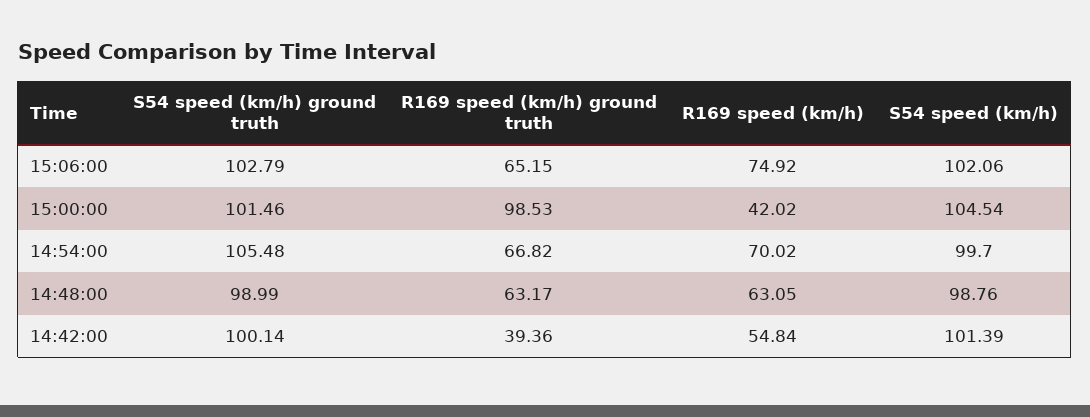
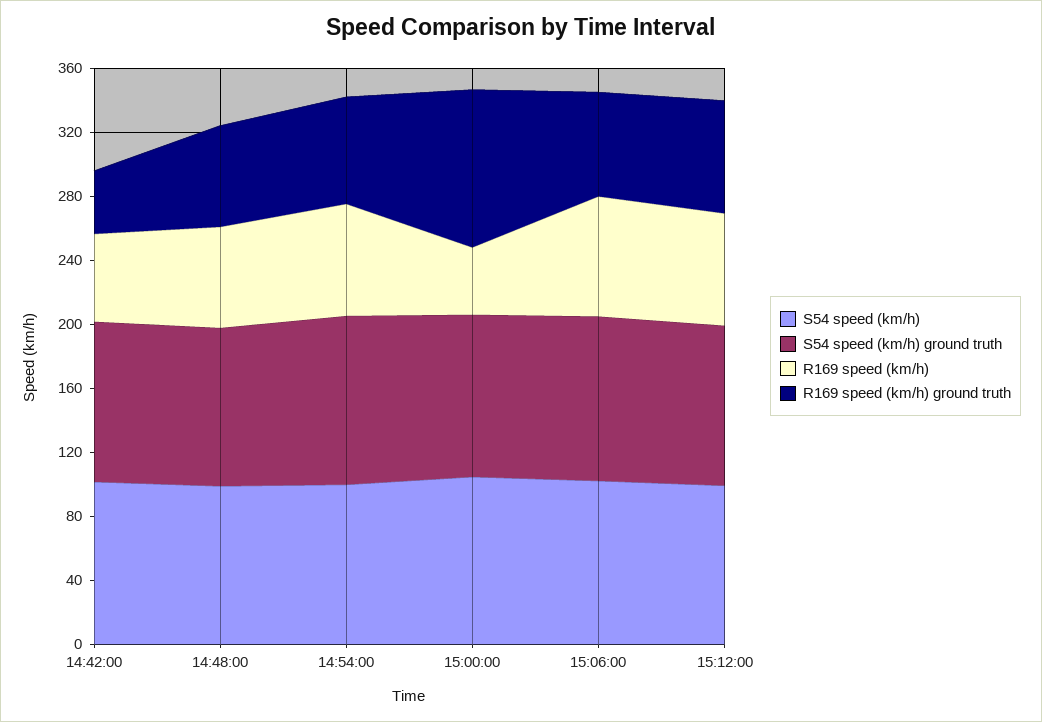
S54 speed (km/h), 15:12:00: none -> 100
S54 speed (km/h) ground truth, 15:12:00: none -> 100
R169 speed (km/h), 15:12:00: none -> 70
R169 speed (km/h) ground truth, 15:12:00: none -> 70

